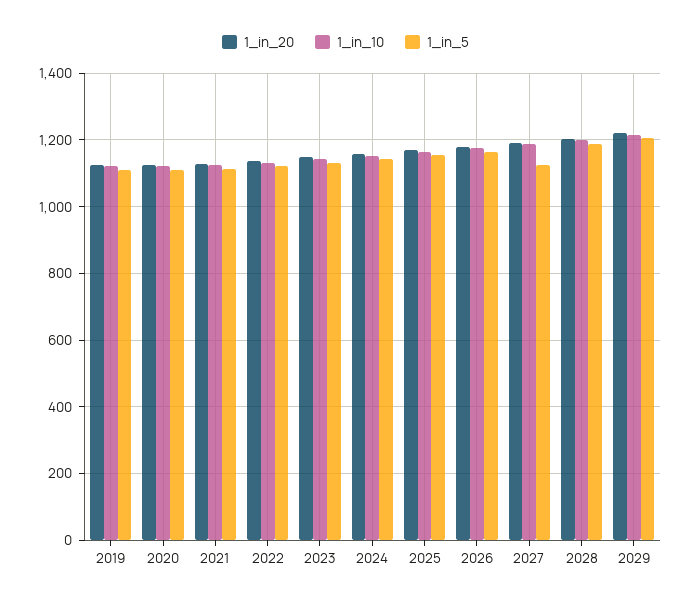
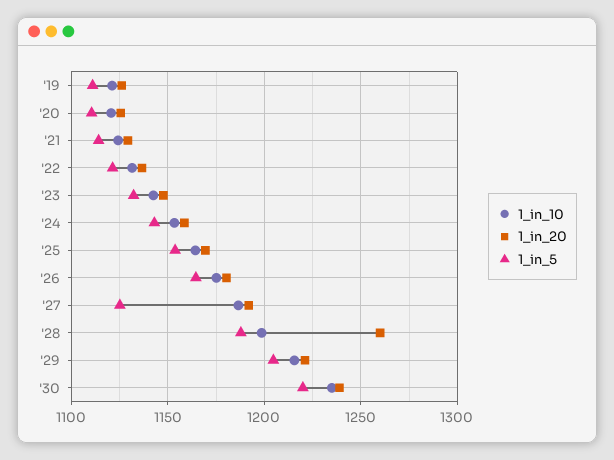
1_in_20, 2028: 1200 -> 1260
1_in_10, '30: none -> 1235
1_in_20, '30: none -> 1240
1_in_5, '30: none -> 1220

